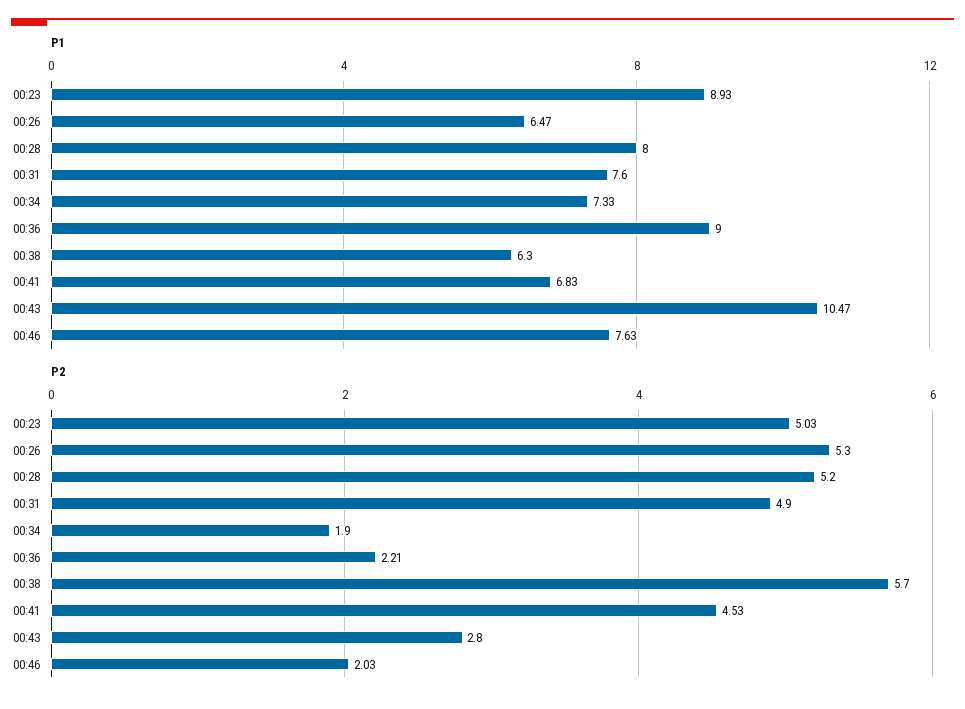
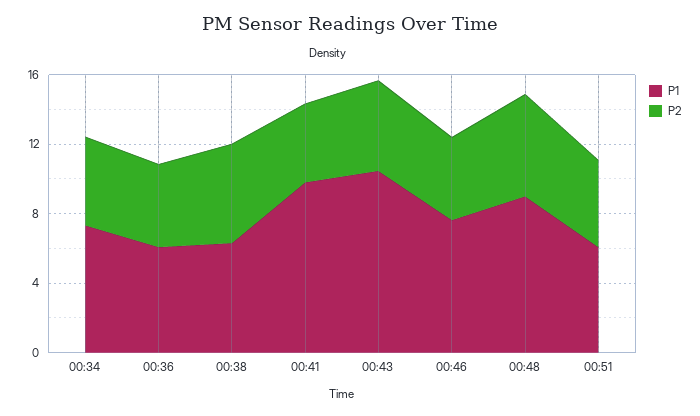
P1, 00:23: 8.93 -> none
P1, 00:26: 6.47 -> none
P1, 00:28: 8 -> none
P1, 00:31: 7.6 -> none
P1, 00:36: 9 -> 6
P1, 00:41: 6.83 -> 10
P2, 00:23: 5.03 -> none
P2, 00:26: 5.3 -> none
P2, 00:28: 5.2 -> none
P2, 00:31: 4.9 -> none
P2, 00:34: 1.9 -> 5
P2, 00:36: 2.21 -> 5
P2, 00:43: 2.8 -> 5
P2, 00:46: 2.03 -> 5
P1, 00:48: none -> 9
P2, 00:48: none -> 6
P1, 00:51: none -> 6
P2, 00:51: none -> 5

